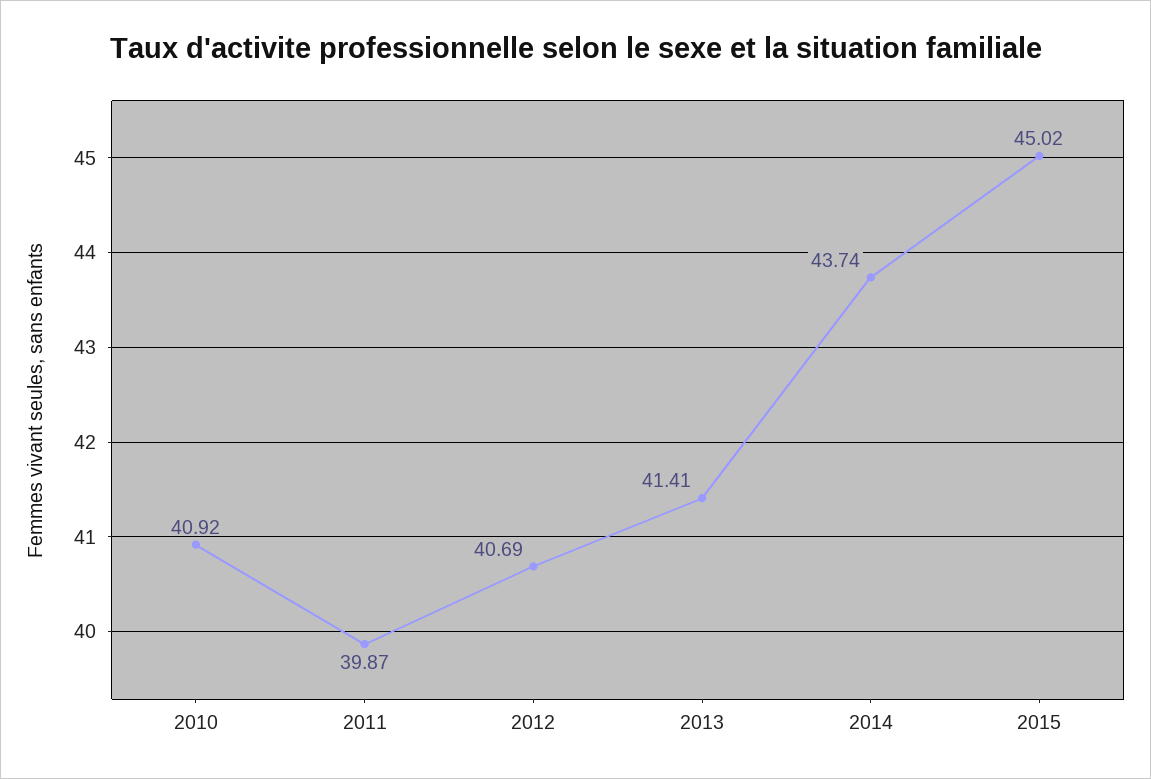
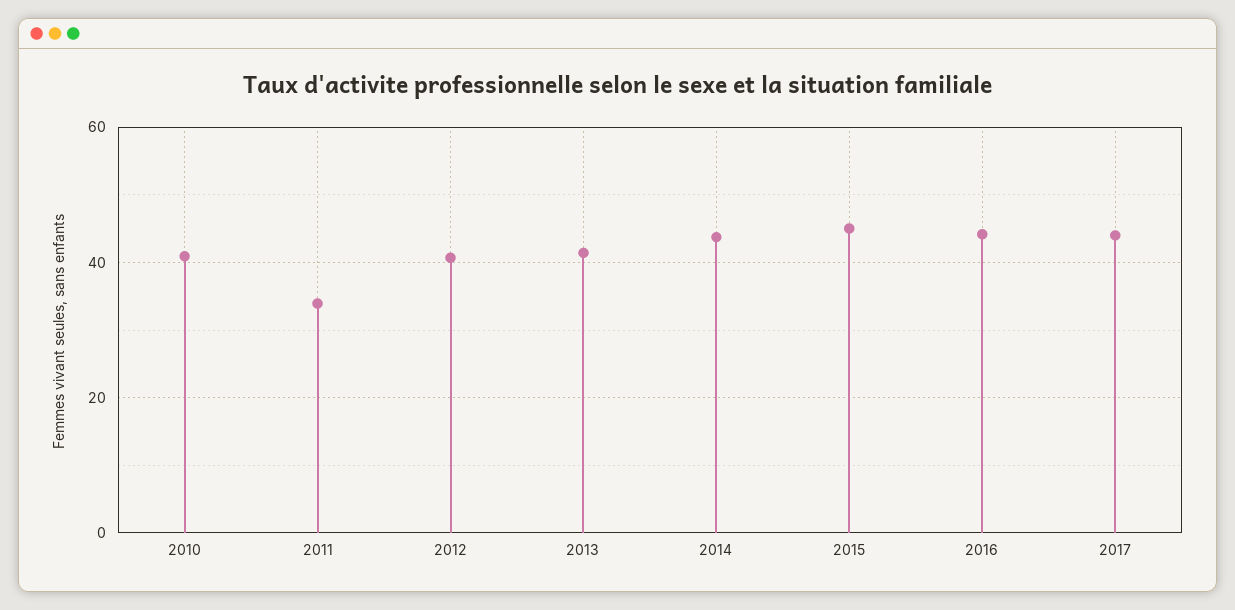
2011: 39.87 -> 34
2016: none -> 44
2017: none -> 44

